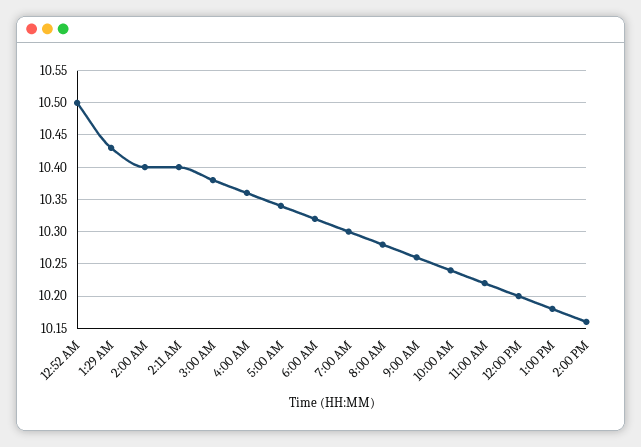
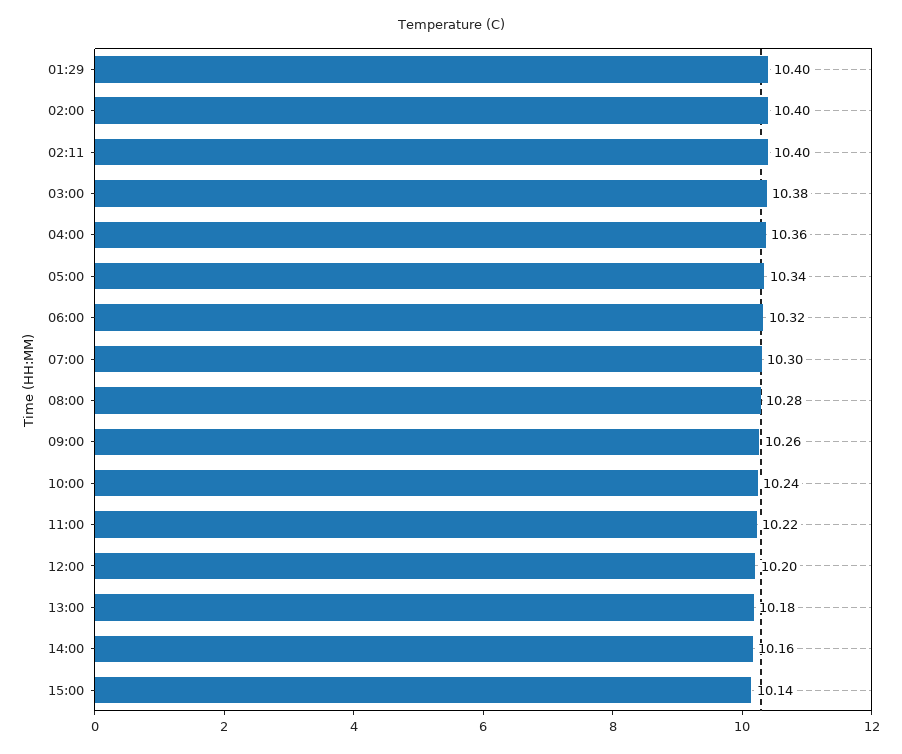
12:52 AM: 10.5 -> none
1:29 AM: 10.43 -> 10.4
15:00: none -> 10.14

